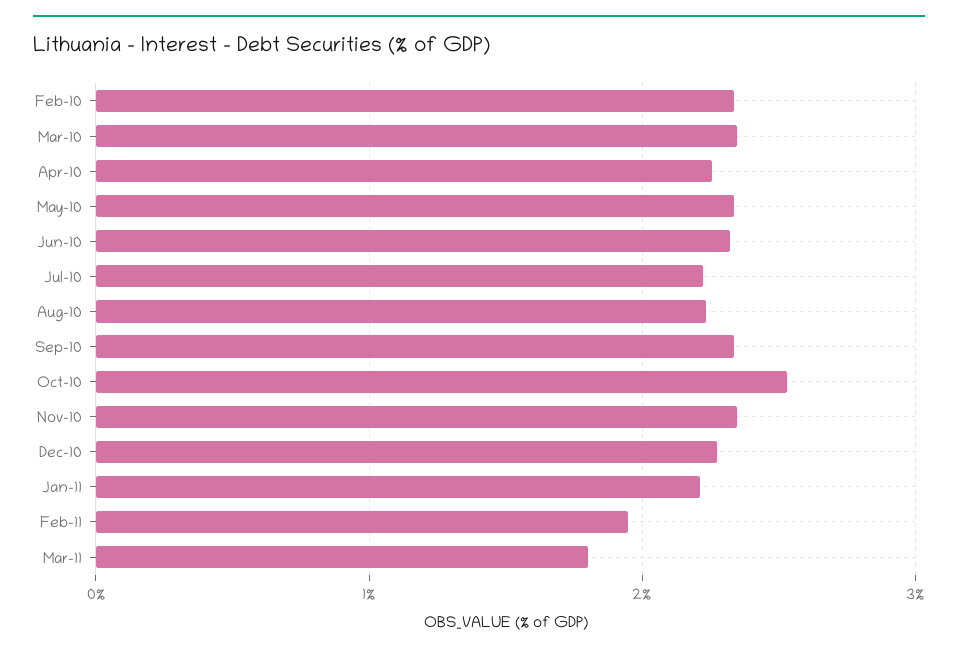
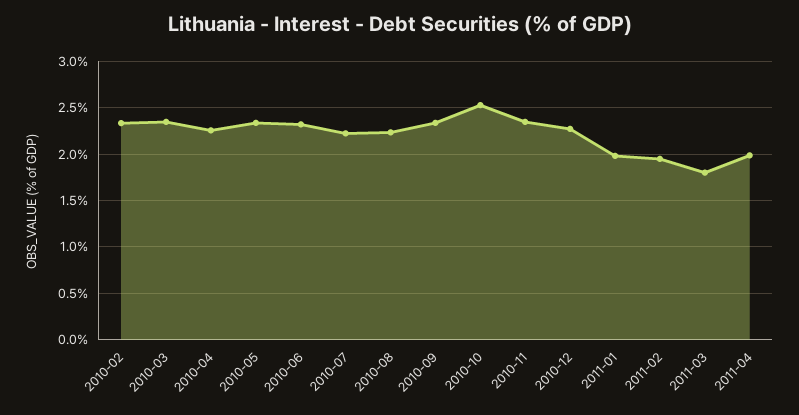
Jan-11: 2.2 -> 2
2011-04: none -> 2

